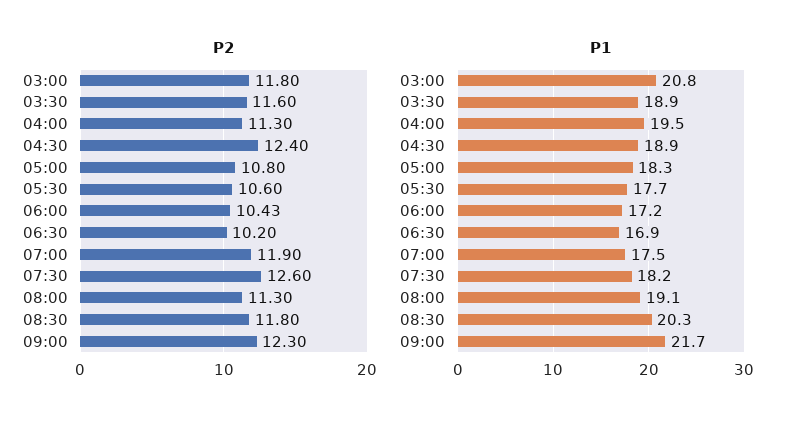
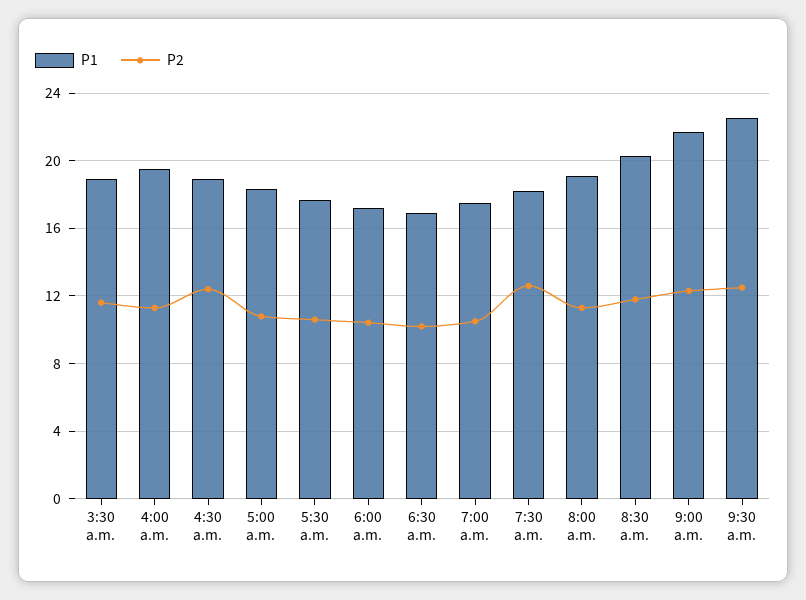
P2, 03:00: 11.8 -> none
P2, 07:00: 11.9 -> 10.5
P1, 03:00: 20.8 -> none
P1, 9:30 a.m.: none -> 22.5
P2, 9:30 a.m.: none -> 12.5

